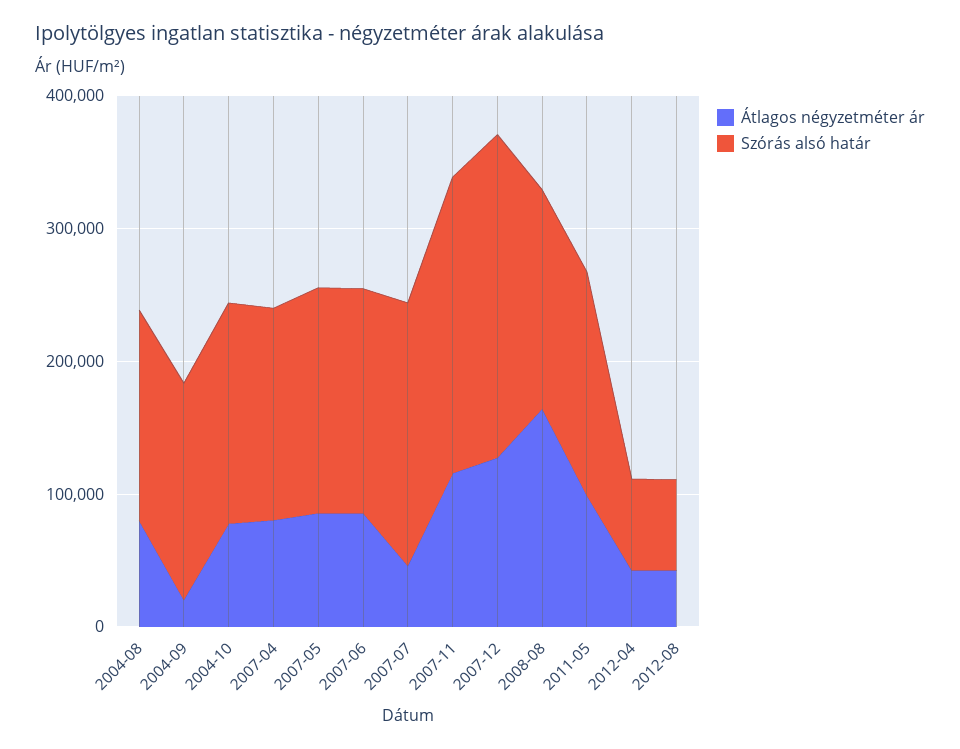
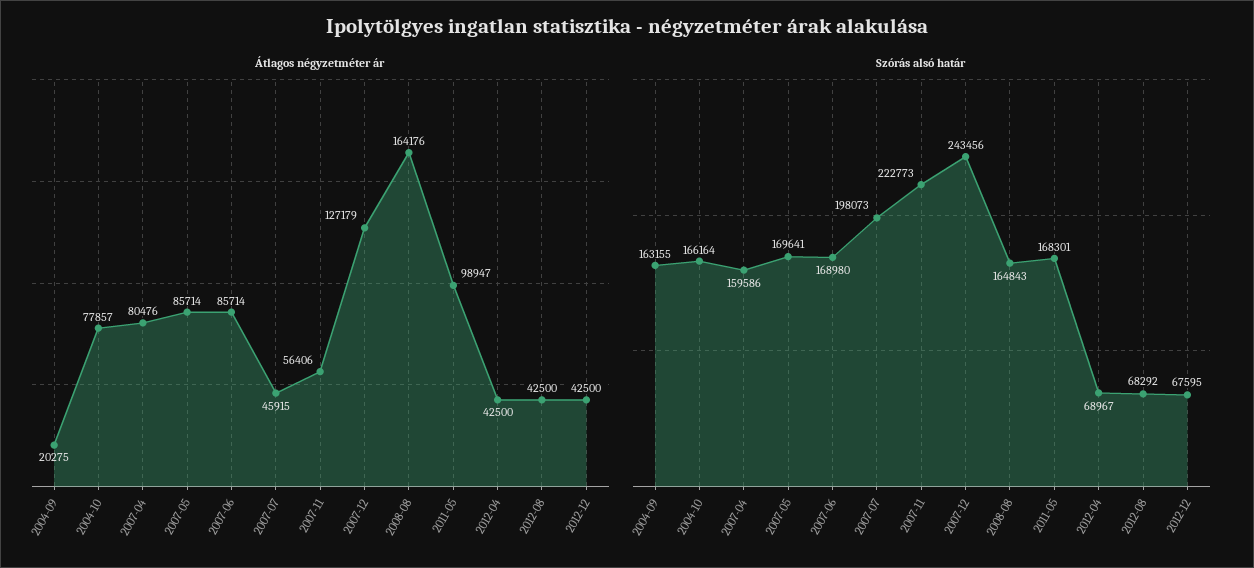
Átlagos négyzetméter ár, 2004-08: 80000 -> none
Szórás alsó határ, 2004-08: 160000 -> none
Átlagos négyzetméter ár, 2007-11: 120000 -> 56406
Átlagos négyzetméter ár, 2012-12: none -> 42500
Szórás alsó határ, 2012-12: none -> 67595

